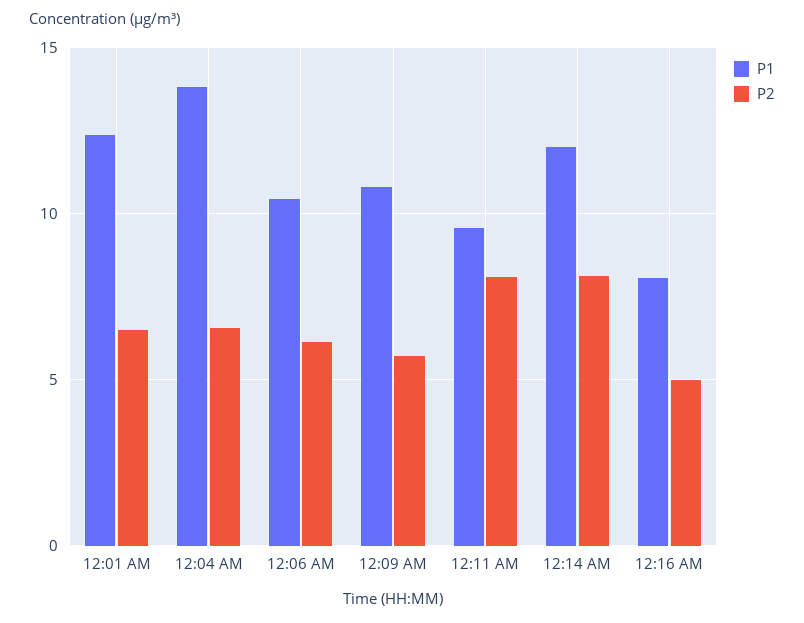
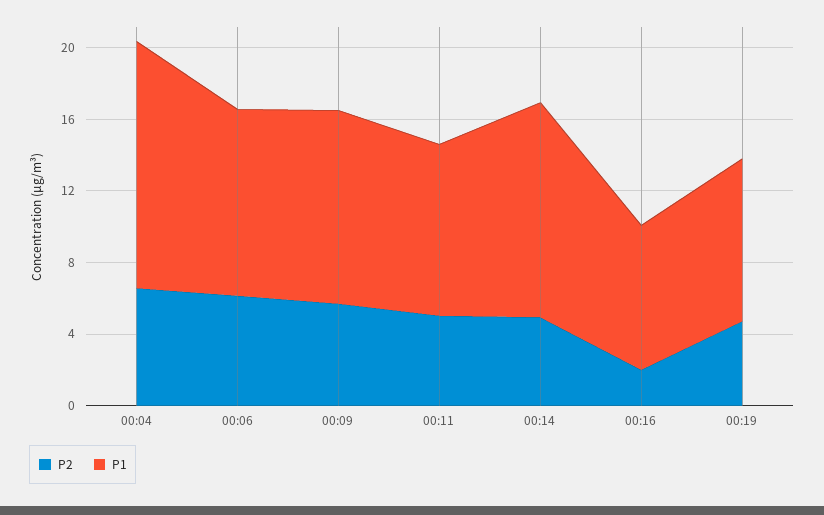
P1, 12:01 AM: 12.5 -> none
P2, 12:01 AM: 6.5 -> none
P2, 12:11 AM: 8 -> 5
P2, 12:14 AM: 8 -> 5
P2, 12:16 AM: 5 -> 2
P2, 00:19: none -> 5
P1, 00:19: none -> 9

